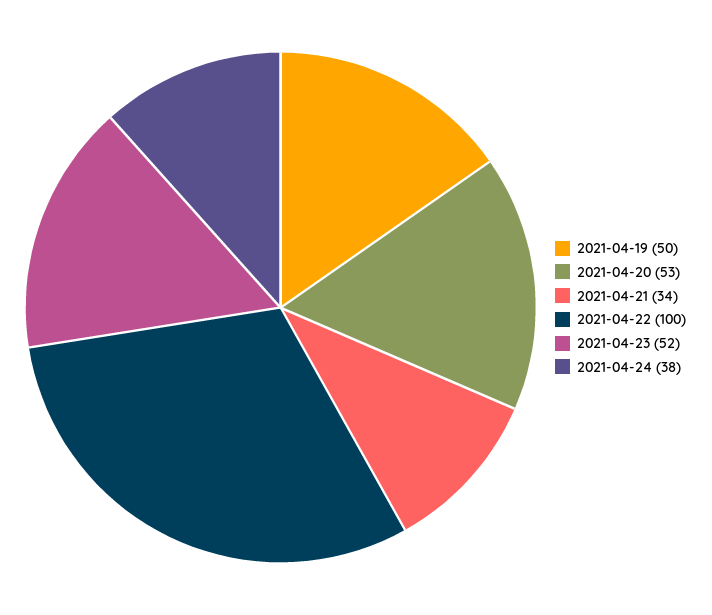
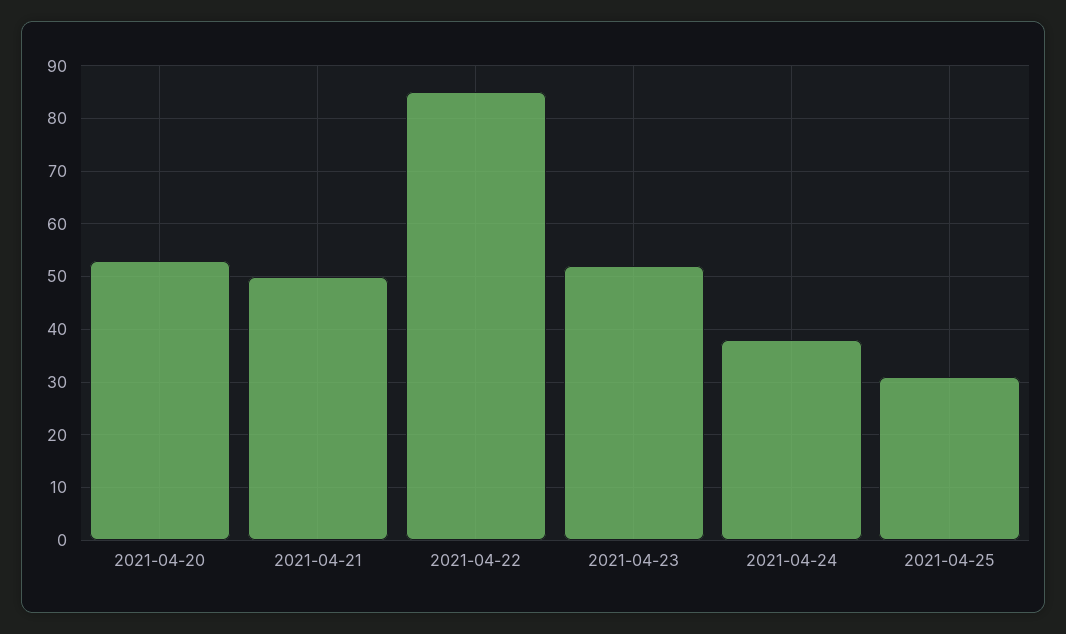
2021-04-19: 50 -> none
2021-04-21: 34 -> 50
2021-04-22: 100 -> 85
2021-04-25: none -> 30

